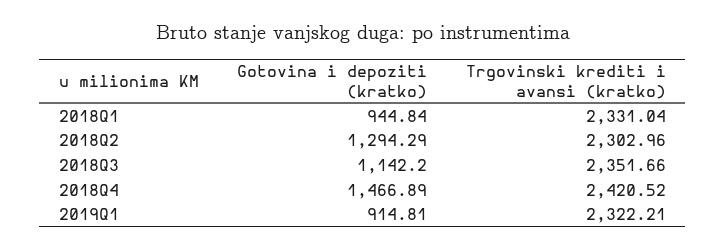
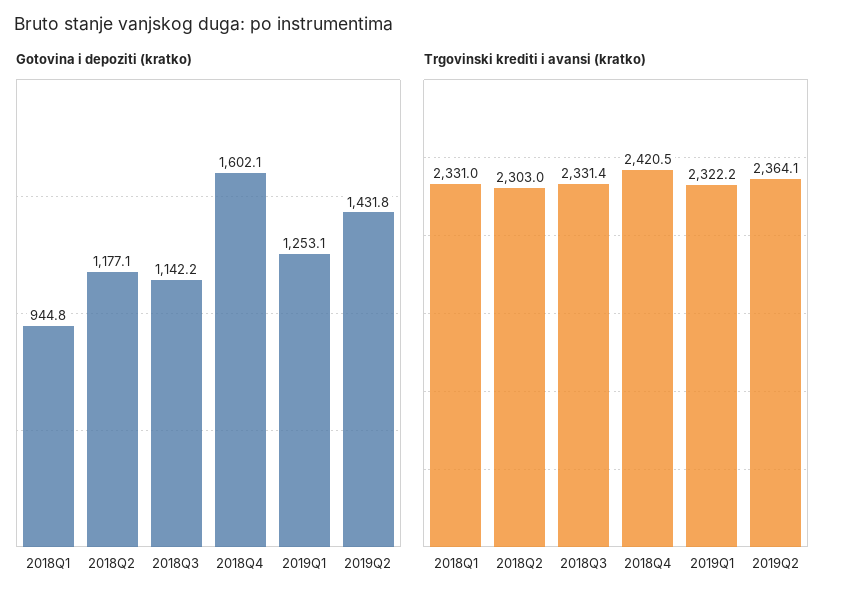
Gotovina i depoziti (kratko), 2018Q2: 1294.29 -> 1177.1
Trgovinski krediti i avansi (kratko), 2018Q3: 2351.66 -> 2331.4
Gotovina i depoziti (kratko), 2018Q4: 1466.89 -> 1602.1
Gotovina i depoziti (kratko), 2019Q1: 914.81 -> 1253.1
Gotovina i depoziti (kratko), 2019Q2: none -> 1431.8
Trgovinski krediti i avansi (kratko), 2019Q2: none -> 2364.1

